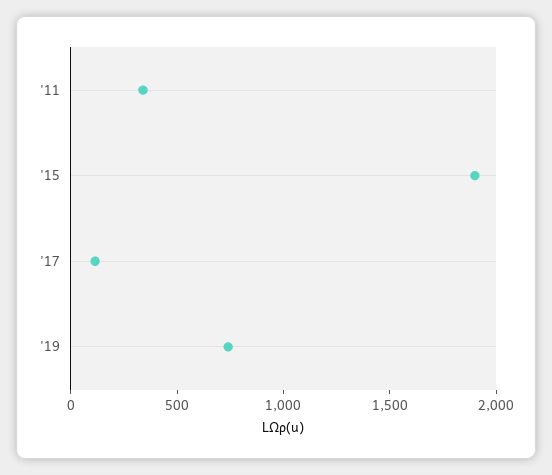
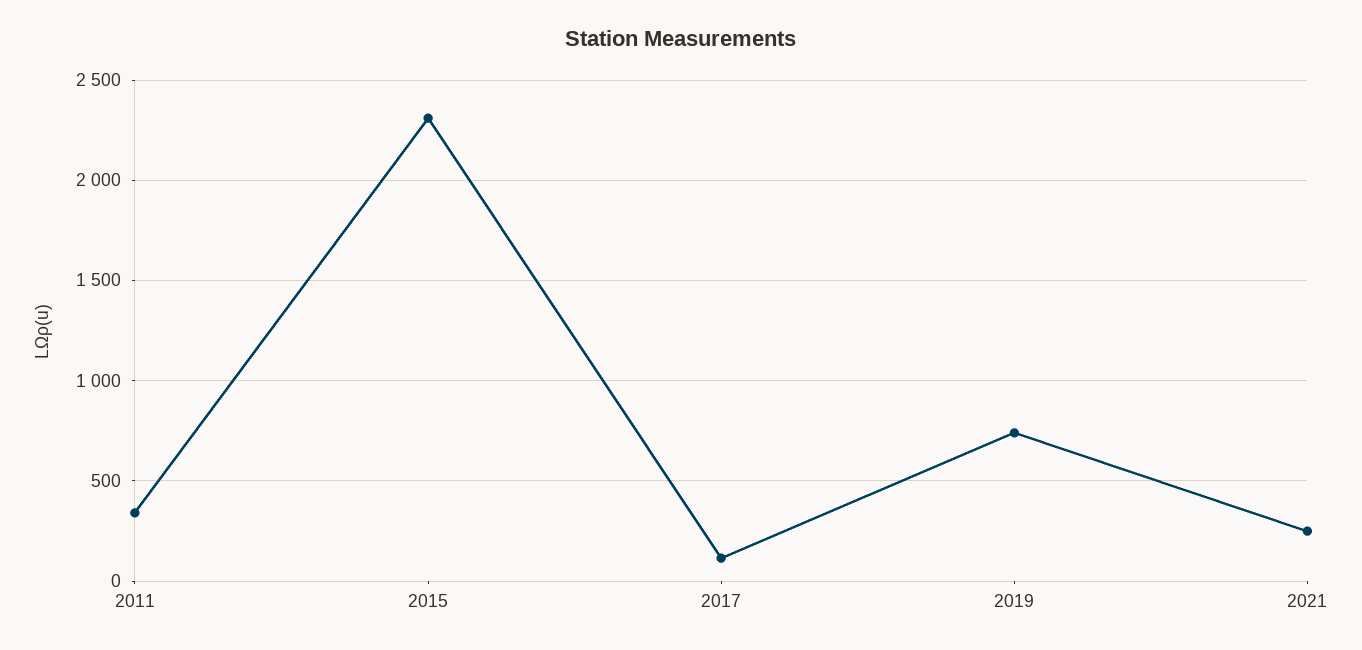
'15: 1900 -> 2300
2021: none -> 250

